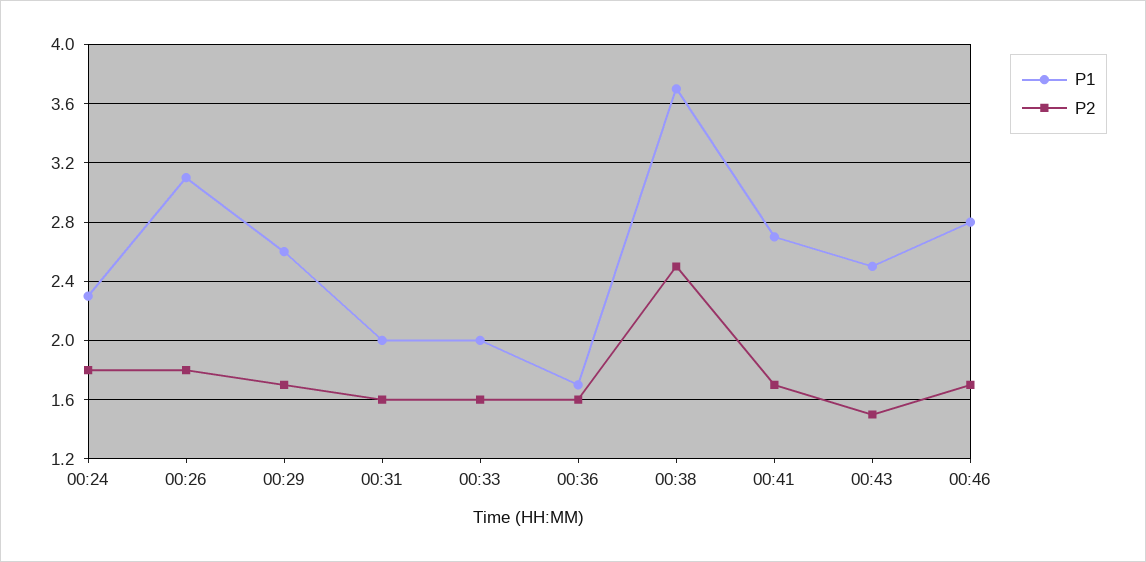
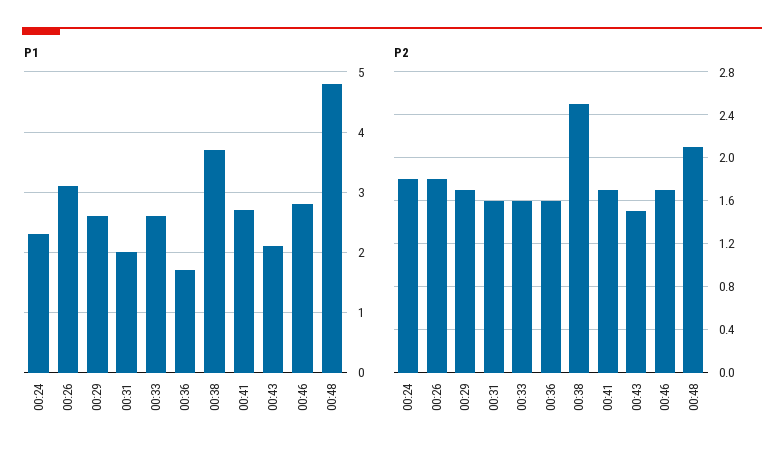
P1, 00:33: 2 -> 2.6
P1, 00:43: 2.5 -> 2.1
P1, 00:48: none -> 4.8
P2, 00:48: none -> 2.1

